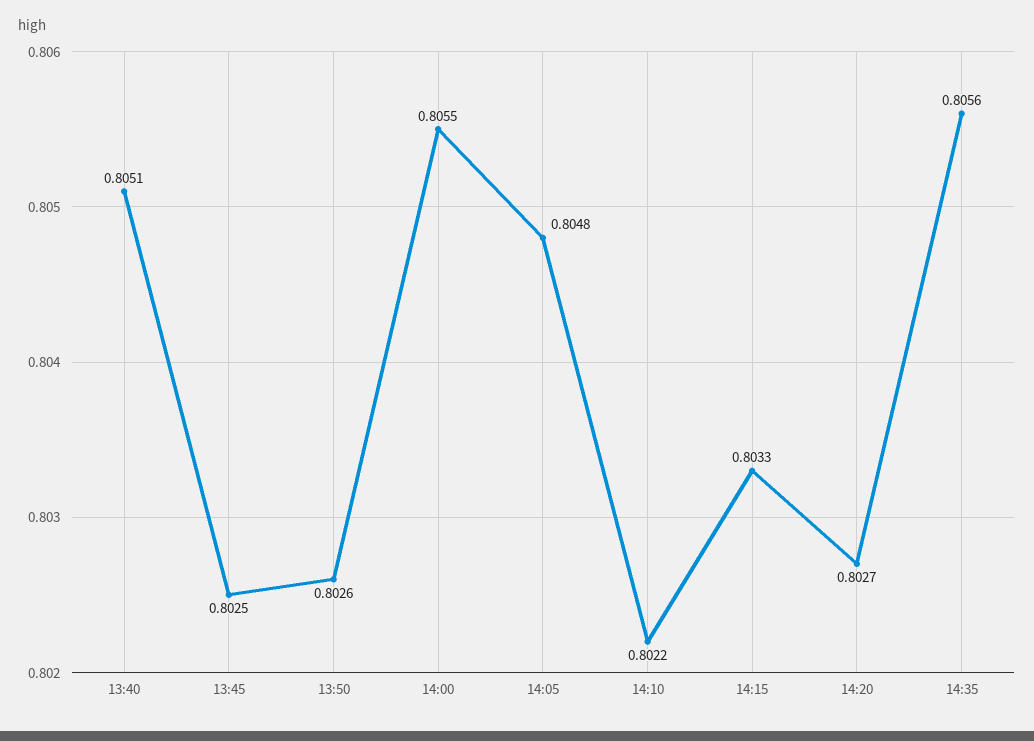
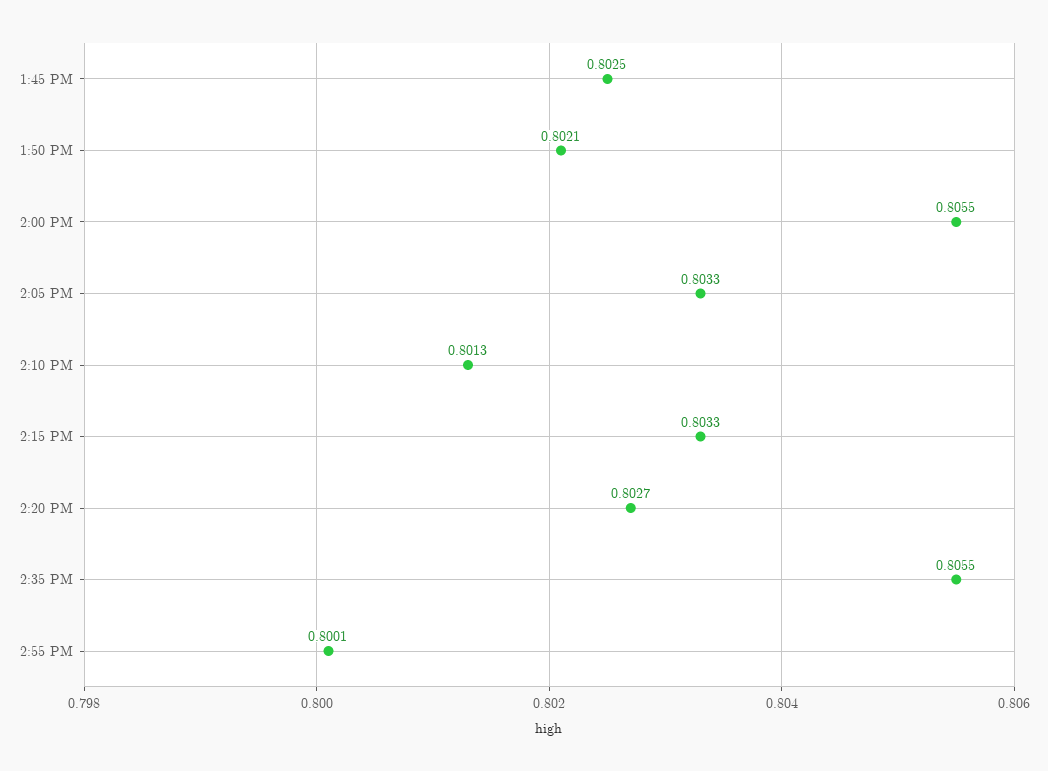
13:40: 0.8051 -> none
13:50: 0.8026 -> 0.8021
14:05: 0.8048 -> 0.8033
14:10: 0.8022 -> 0.8013
14:35: 0.8056 -> 0.8055
2:55 PM: none -> 0.8001

